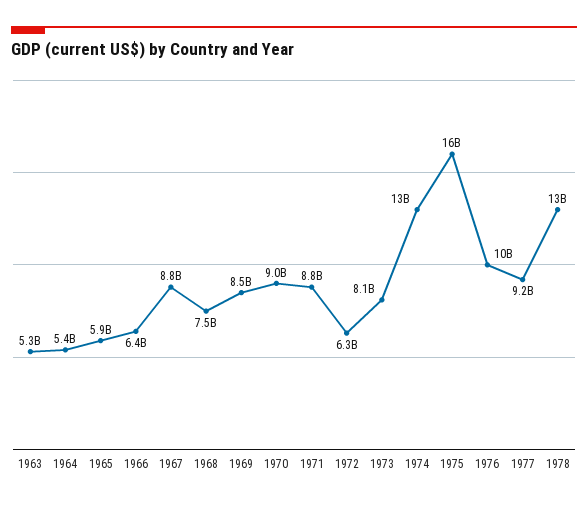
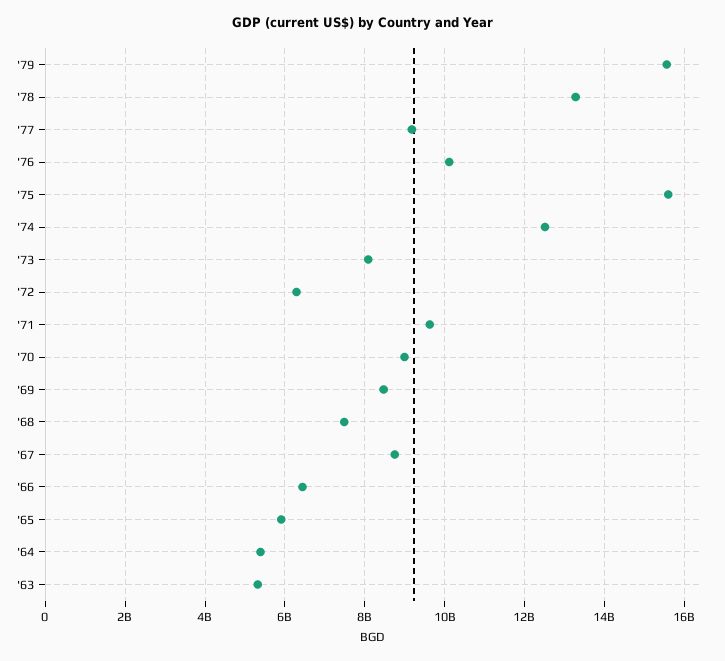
1971: 8800000000 -> 9600000000
'79: none -> 15600000000

